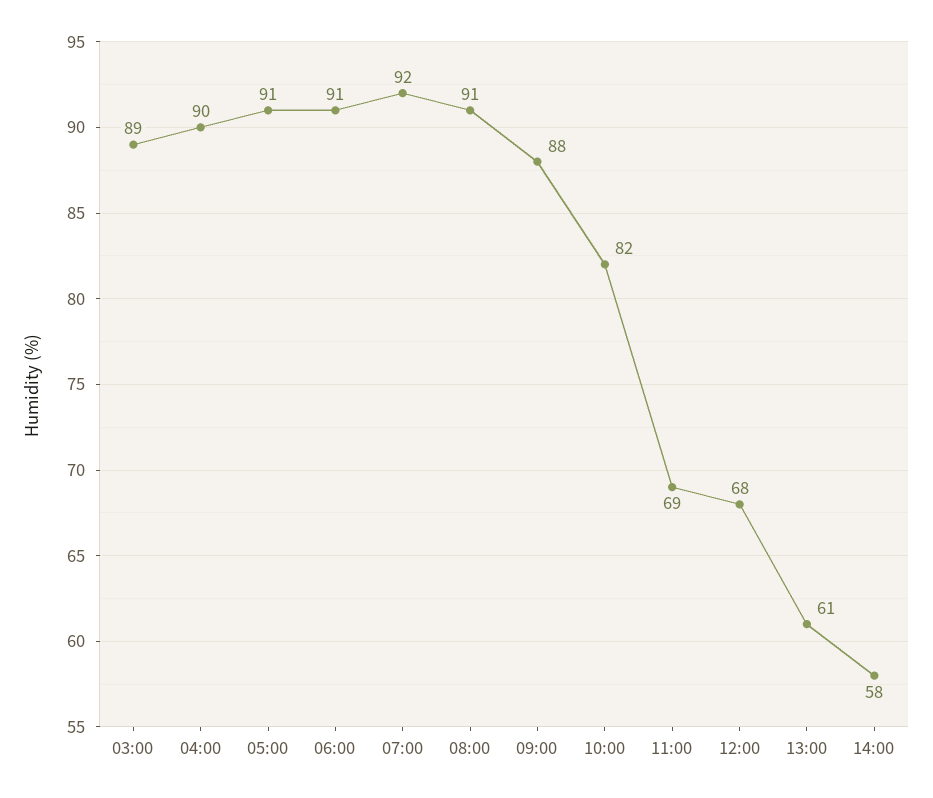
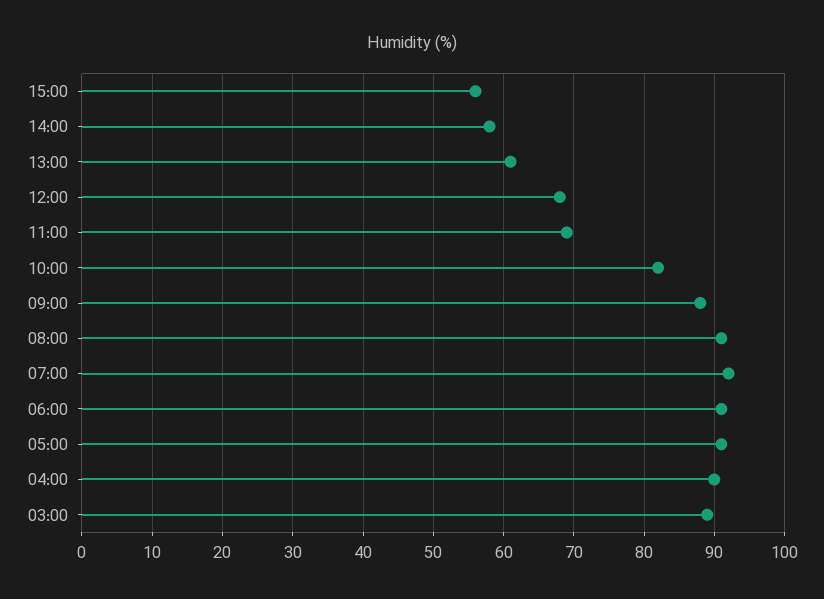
15:00: none -> 56

